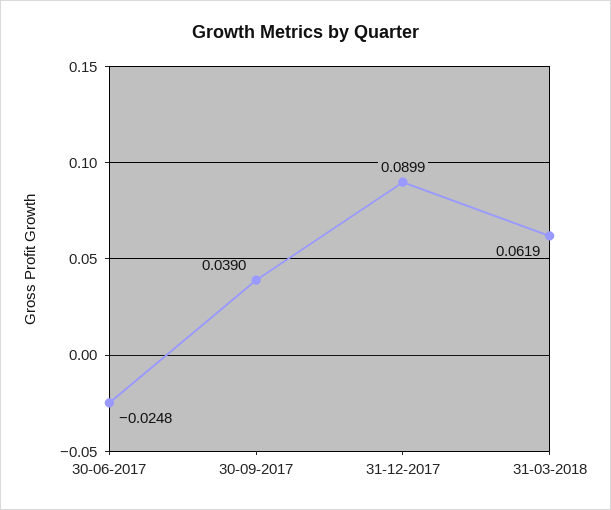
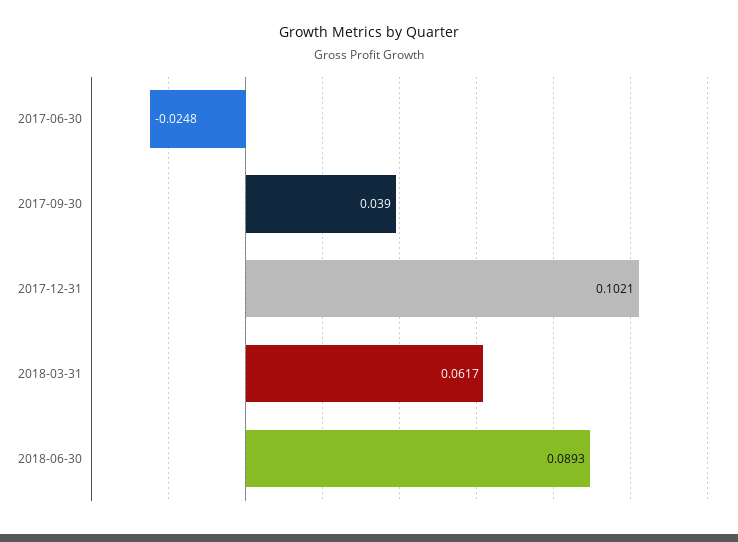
31-12-2017: 0.0899 -> 0.1021
31-03-2018: 0.0619 -> 0.0617
2018-06-30: none -> 0.0893

